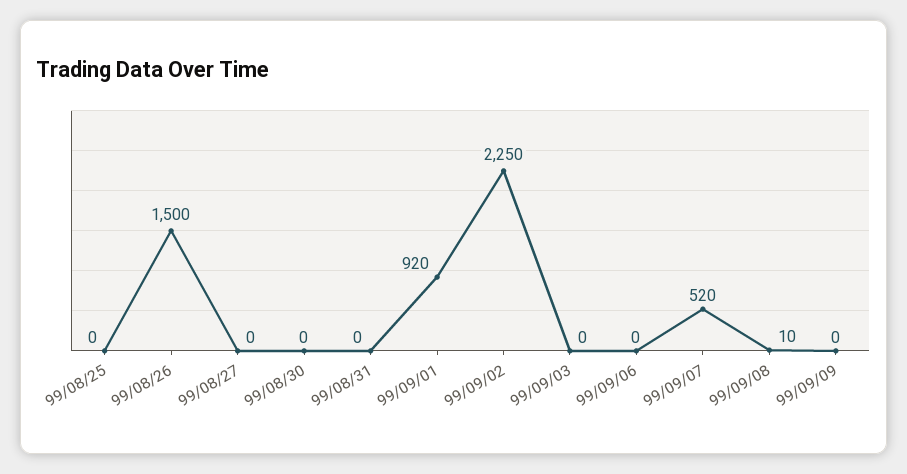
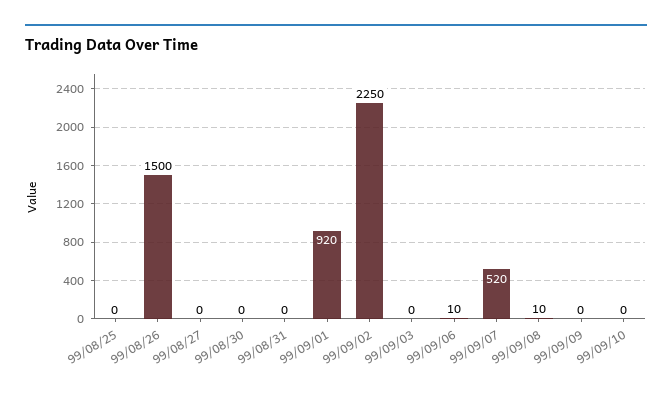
99/09/06: 0 -> 10
99/09/10: none -> 0

